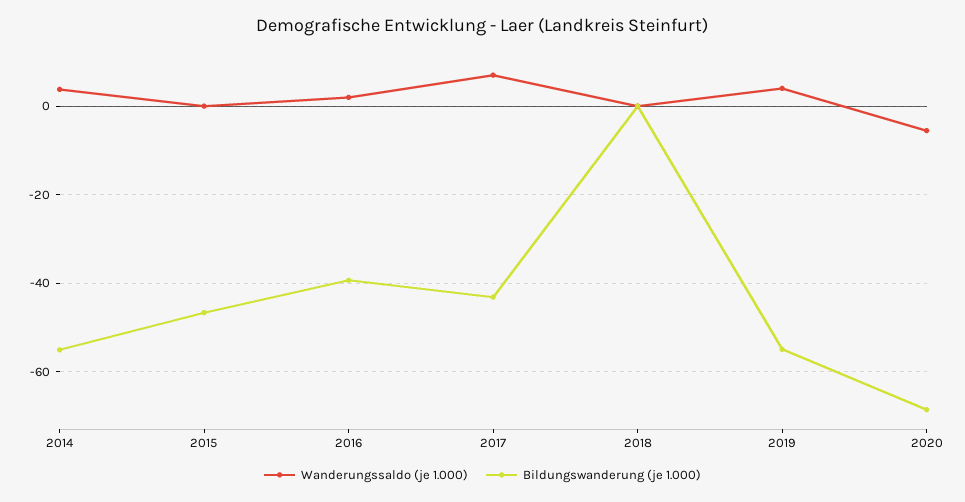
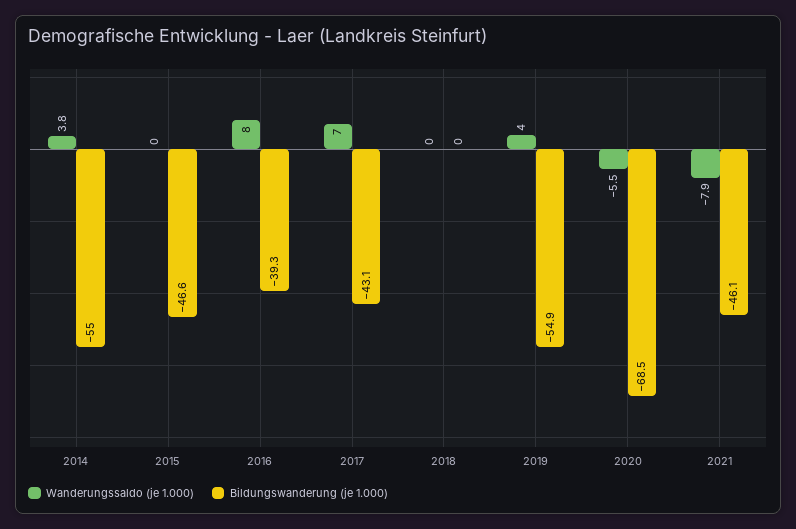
Wanderungssaldo (je 1.000), 2016: 2 -> 8
Wanderungssaldo (je 1.000), 2021: none -> -7.9
Bildungswanderung (je 1.000), 2021: none -> -46.1

